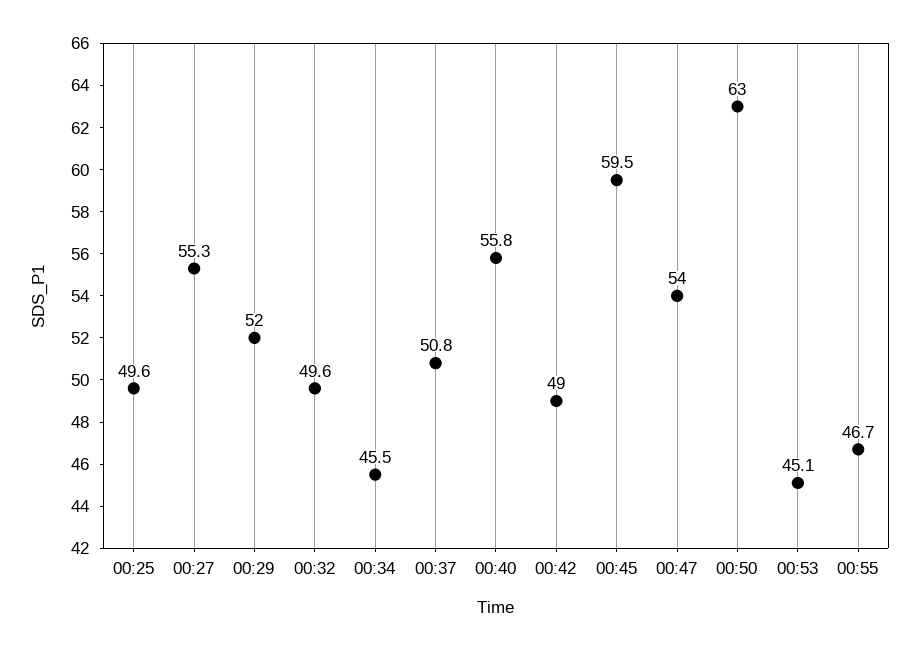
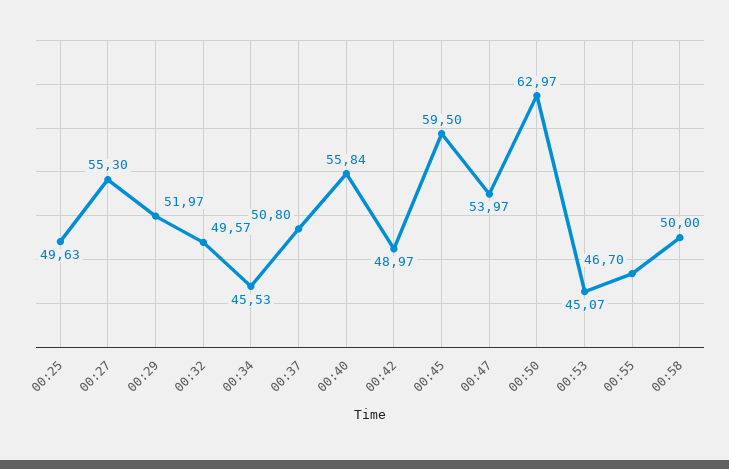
00:58: none -> 50

